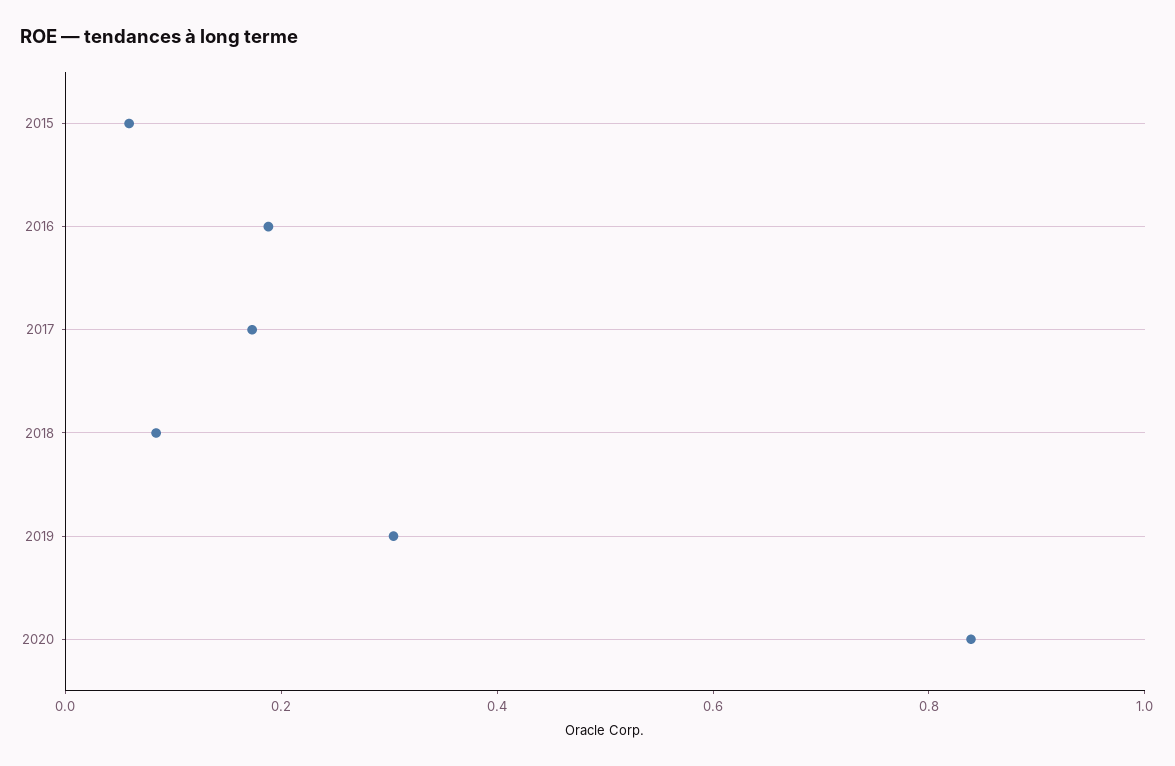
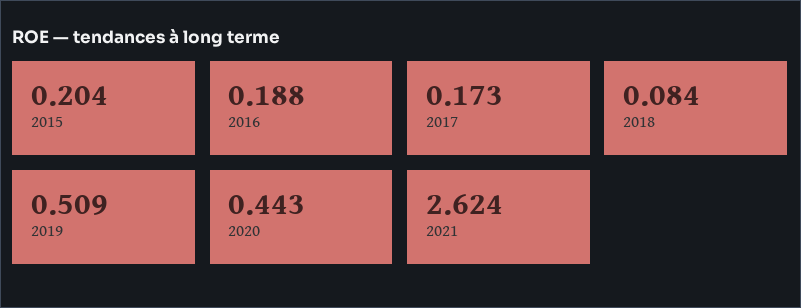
2015: 0.05 -> 0.204
2019: 0.3 -> 0.509
2020: 0.85 -> 0.443
2021: none -> 2.624

